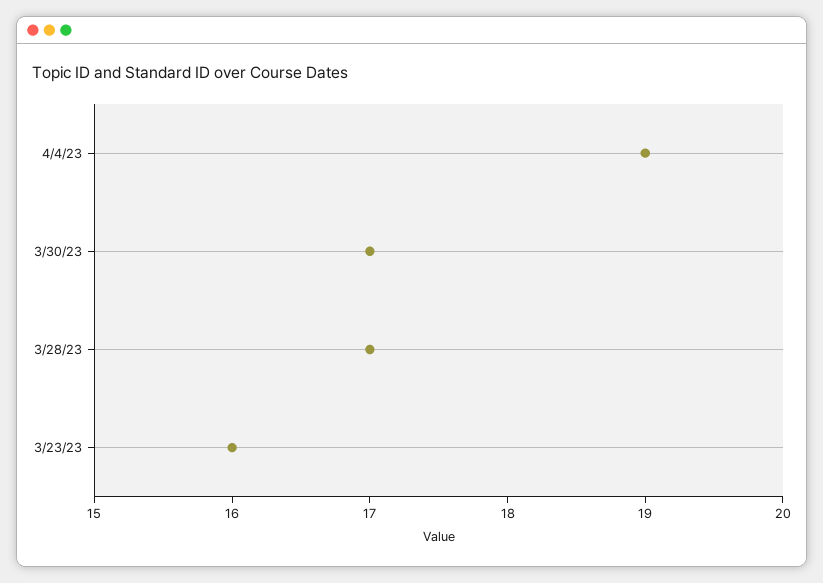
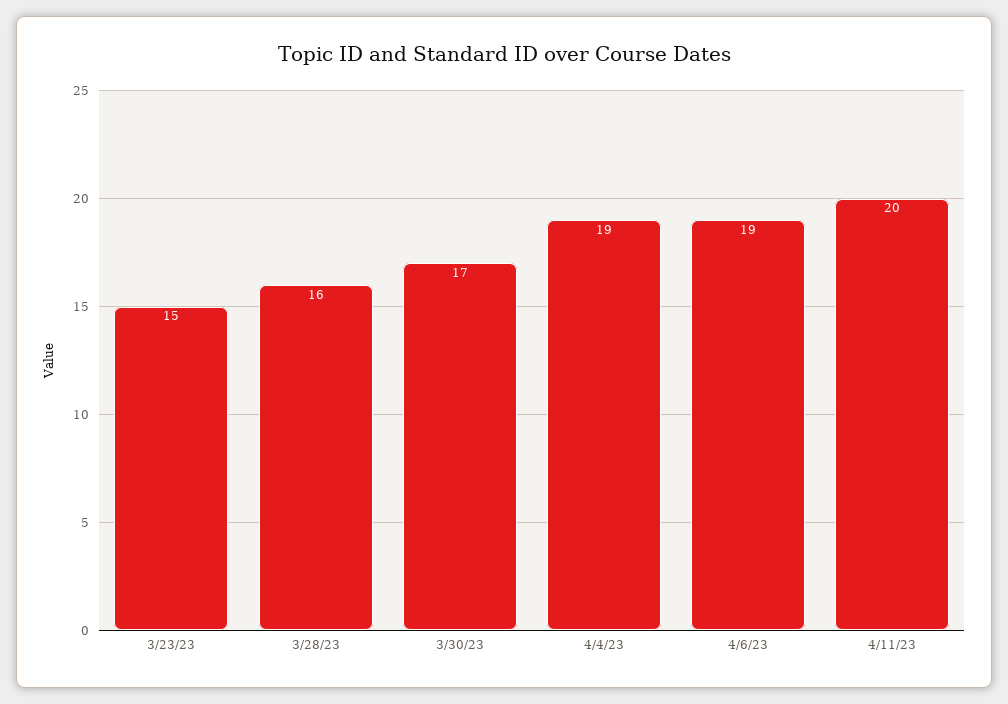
3/28/23: 17 -> 16
3/23/23: 16 -> 15
4/6/23: none -> 19
4/11/23: none -> 20

